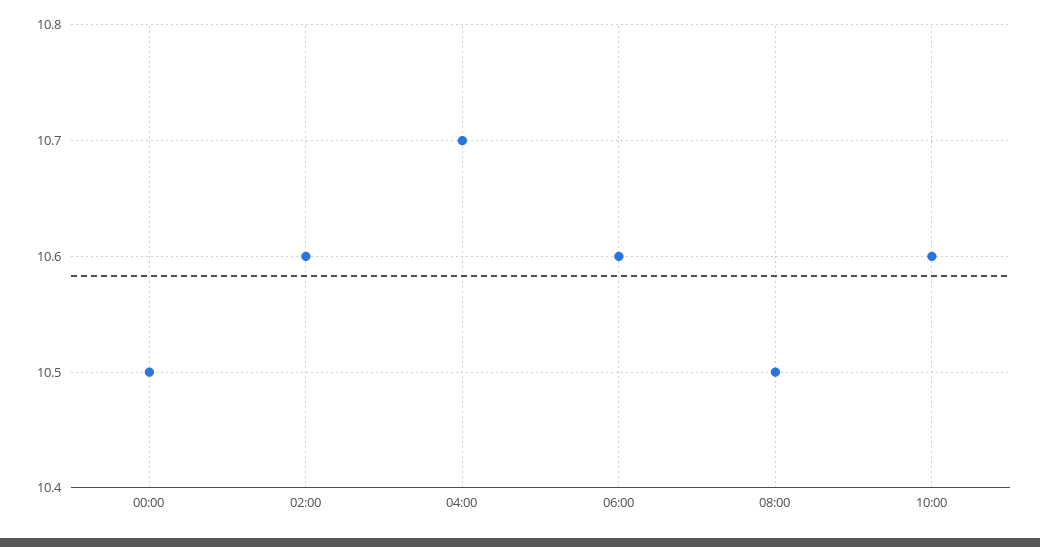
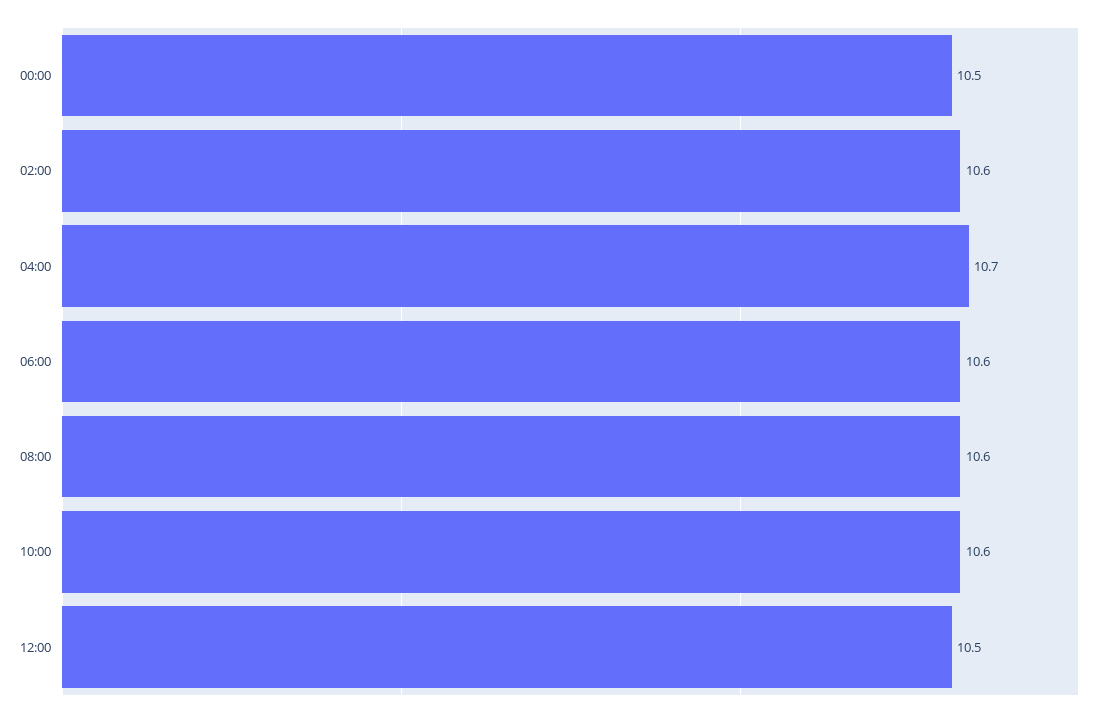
08:00: 10.5 -> 10.6
12:00: none -> 10.5

